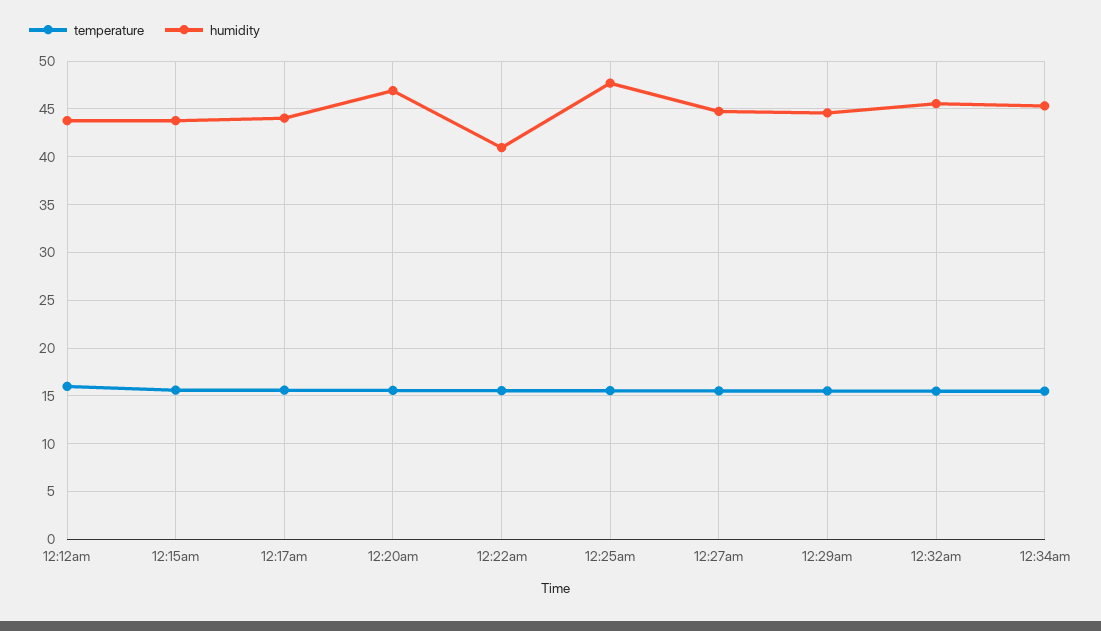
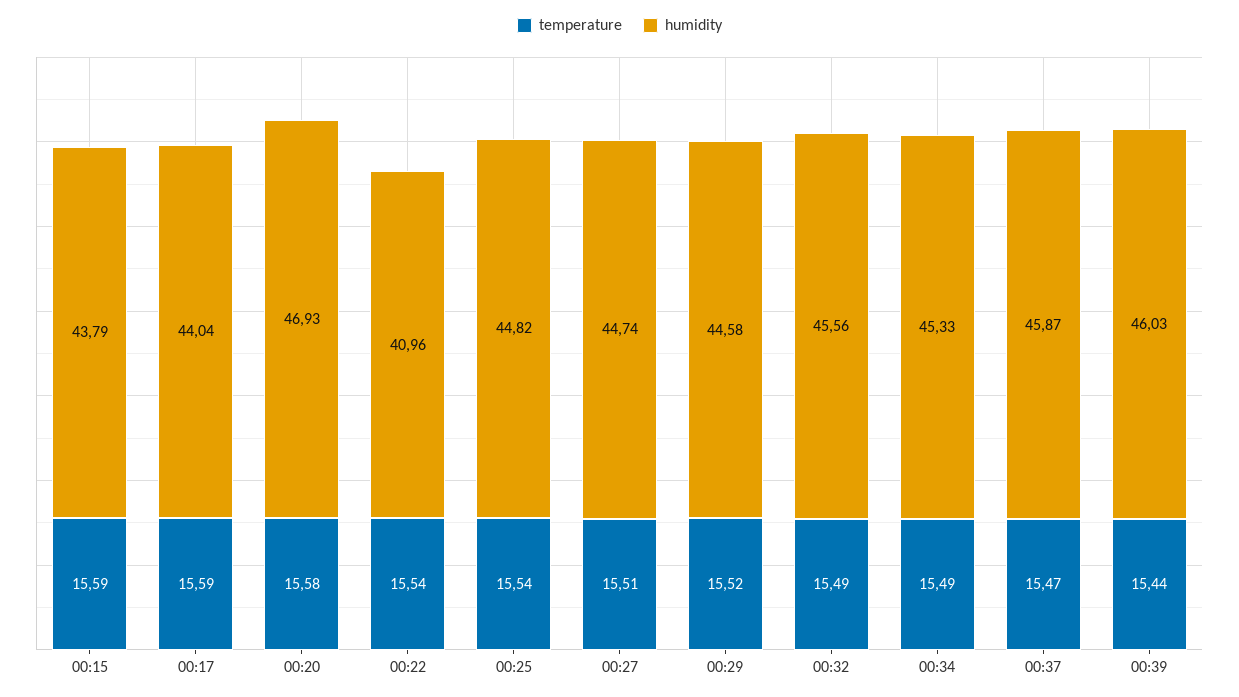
temperature, 12:12am: 16 -> none
humidity, 12:12am: 44 -> none
humidity, 12:25am: 48 -> 44.82
temperature, 00:37: none -> 15.47
humidity, 00:37: none -> 45.87
temperature, 00:39: none -> 15.44
humidity, 00:39: none -> 46.03

